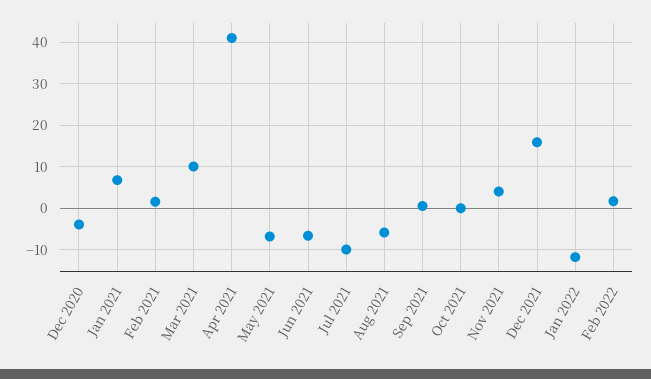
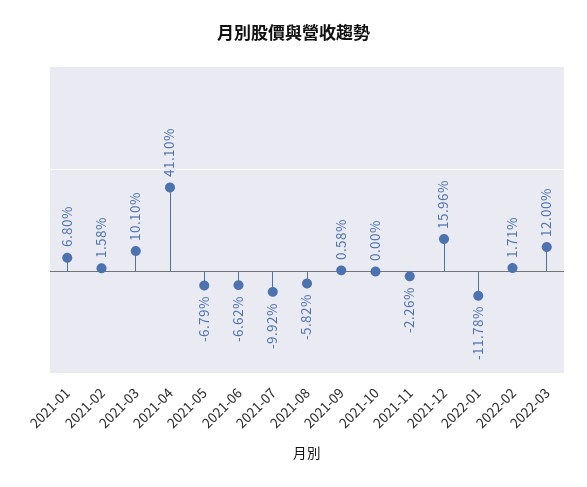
Dec 2020: -4 -> none
Nov 2021: 4 -> -2.26
2022-03: none -> 12

